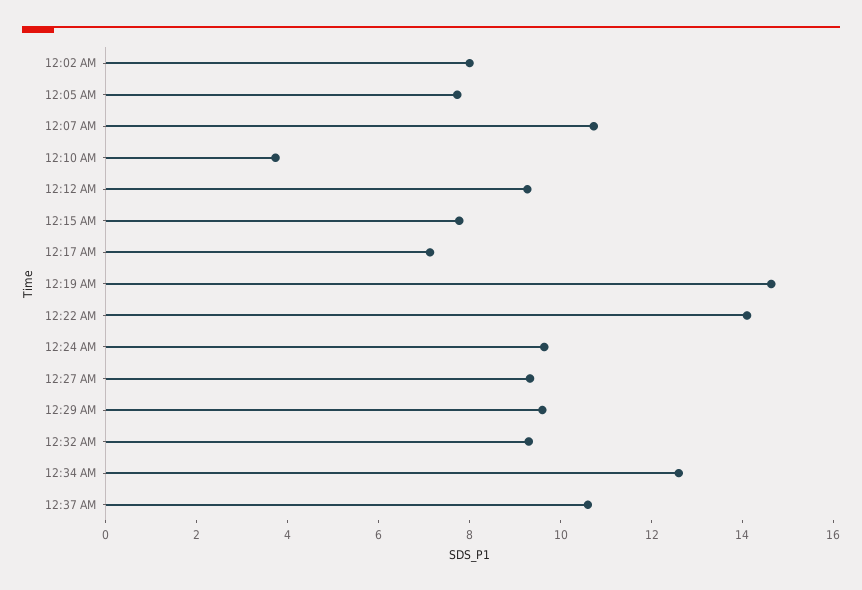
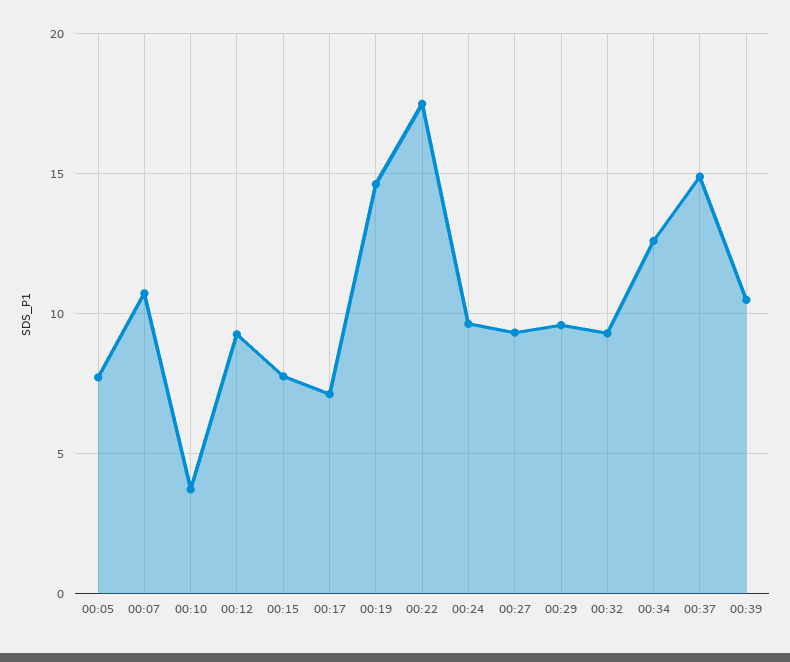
12:02 AM: 8 -> none
12:22 AM: 14 -> 17.5
12:37 AM: 10.5 -> 15
00:39: none -> 10.5

